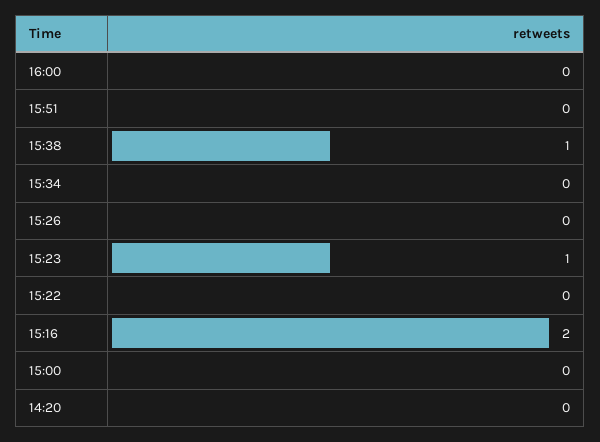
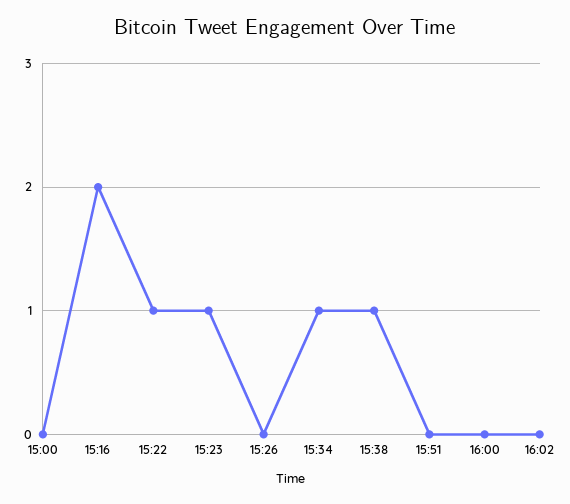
15:34: 0 -> 1
15:22: 0 -> 1
14:20: 0 -> none
16:02: none -> 0

